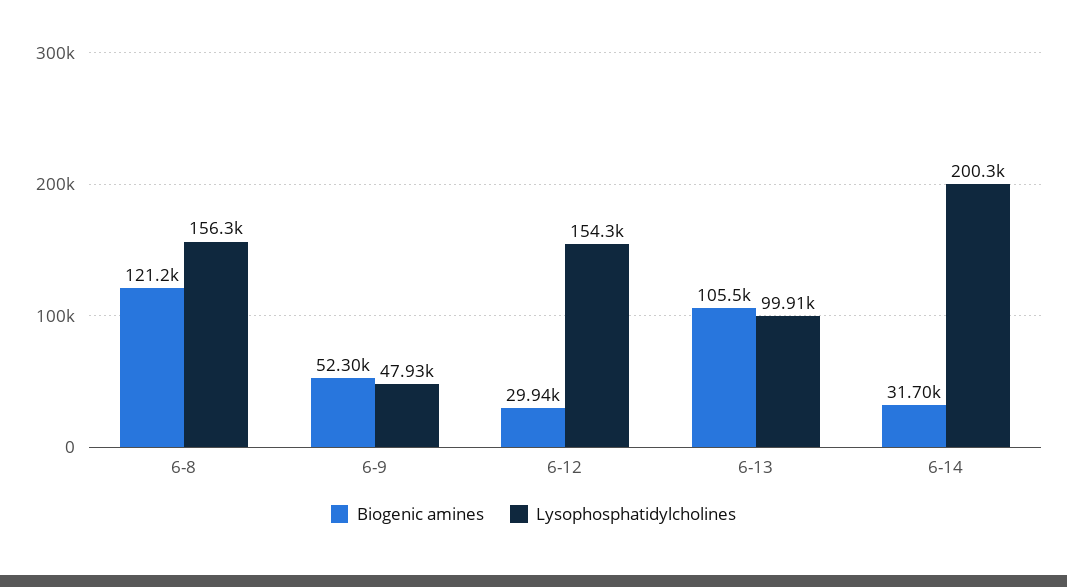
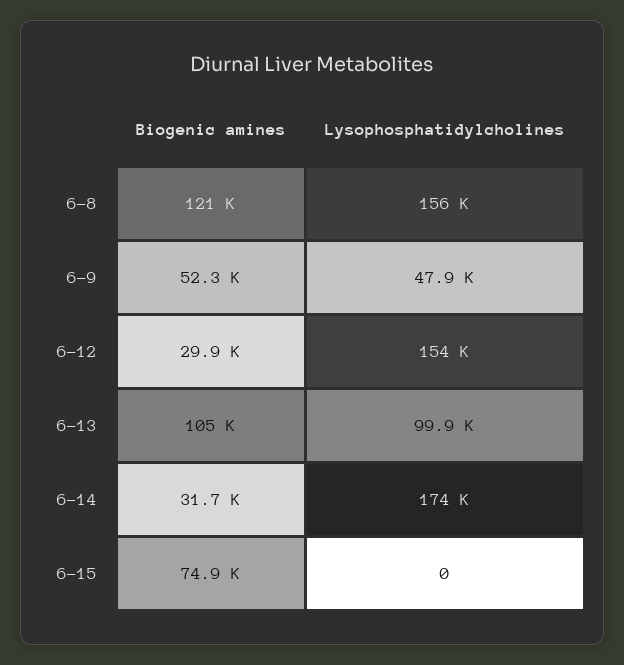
Lysophosphatidylcholines, 6-14: 200300 -> 174000
Biogenic amines, 6-15: none -> 74900
Lysophosphatidylcholines, 6-15: none -> 0

